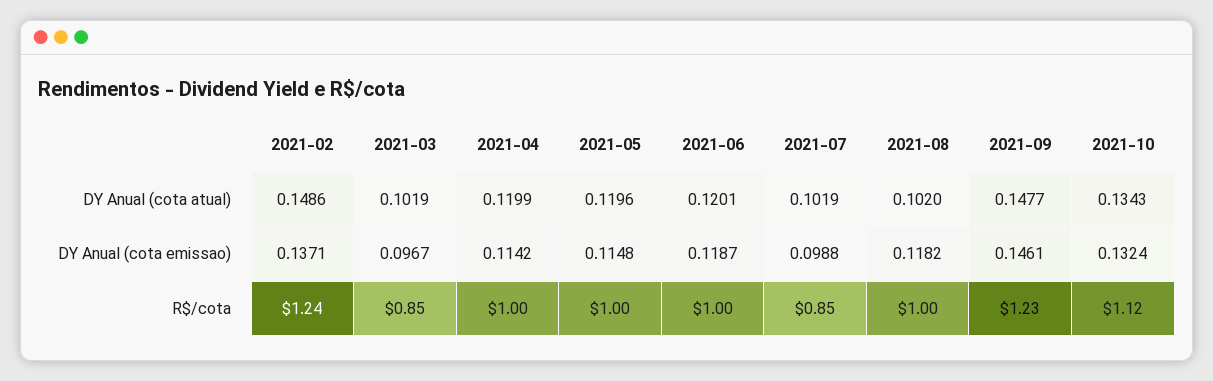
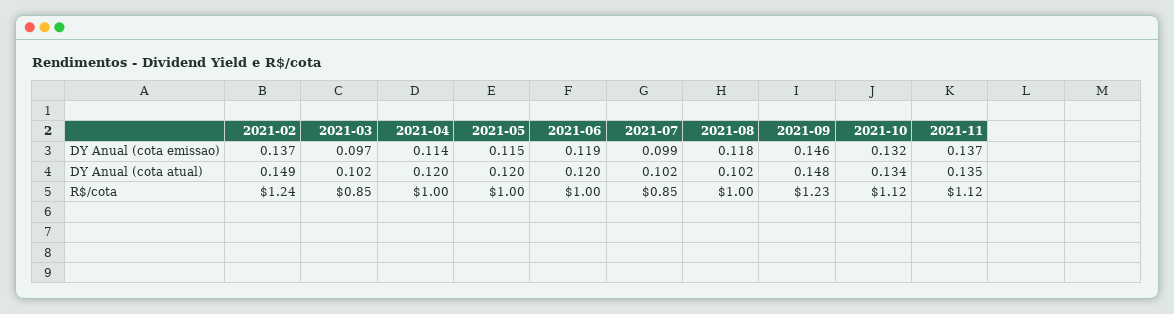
2021-11, DY Anual (cota emissao): none -> 0.137
2021-11, DY Anual (cota atual): none -> 0.135
2021-11, R$/cota: none -> 1.12

